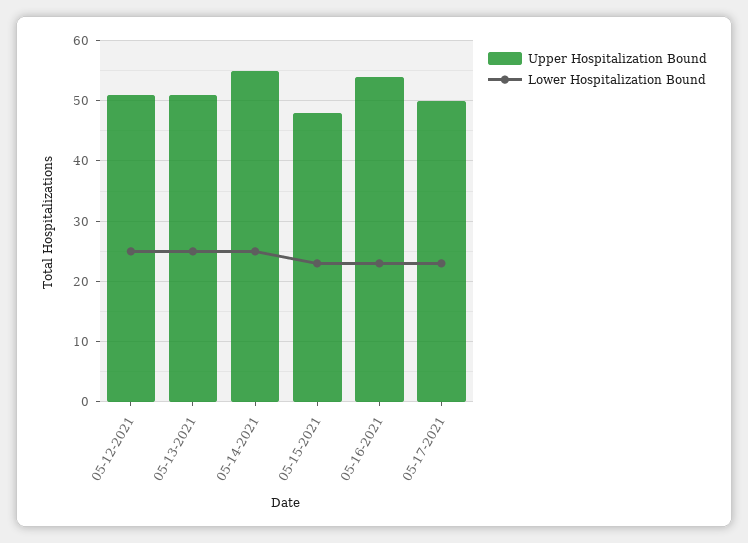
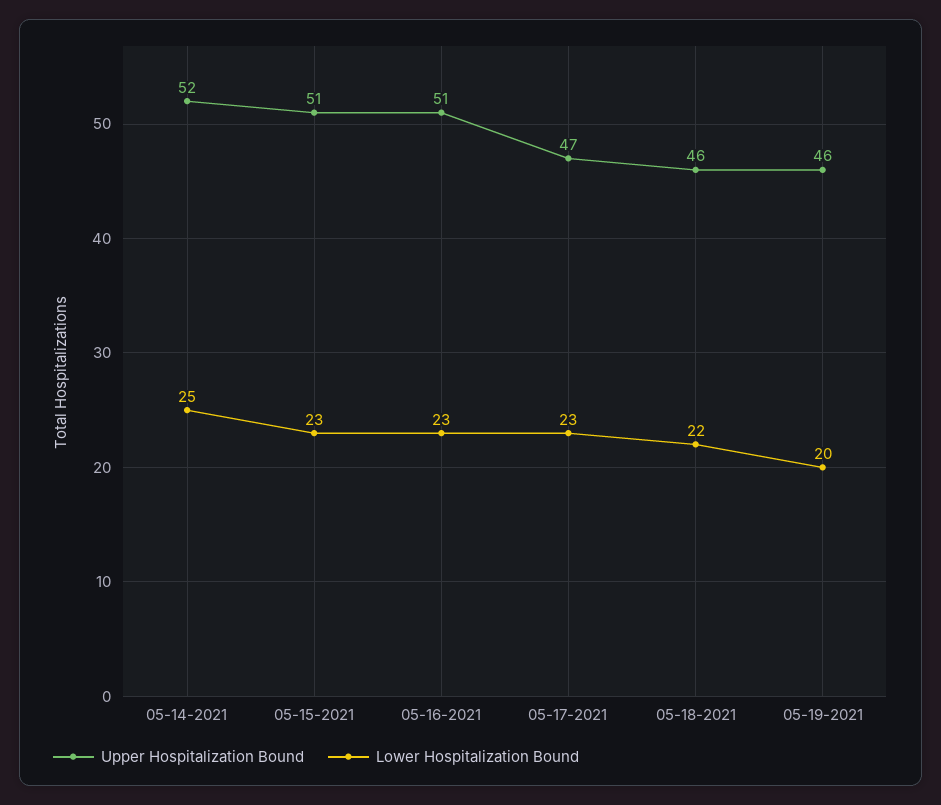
Upper Hospitalization Bound, 05-12-2021: 51 -> none
Lower Hospitalization Bound, 05-12-2021: 25 -> none
Upper Hospitalization Bound, 05-13-2021: 51 -> none
Lower Hospitalization Bound, 05-13-2021: 25 -> none
Upper Hospitalization Bound, 05-14-2021: 55 -> 52
Upper Hospitalization Bound, 05-15-2021: 48 -> 51
Upper Hospitalization Bound, 05-16-2021: 54 -> 51
Upper Hospitalization Bound, 05-17-2021: 50 -> 47
Upper Hospitalization Bound, 05-18-2021: none -> 46
Lower Hospitalization Bound, 05-18-2021: none -> 22
Upper Hospitalization Bound, 05-19-2021: none -> 46
Lower Hospitalization Bound, 05-19-2021: none -> 20

